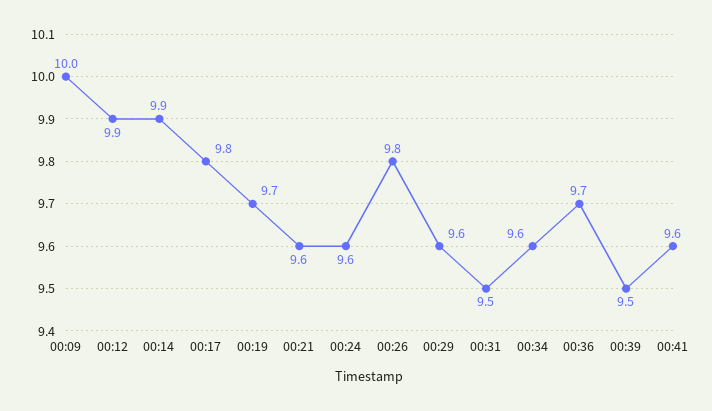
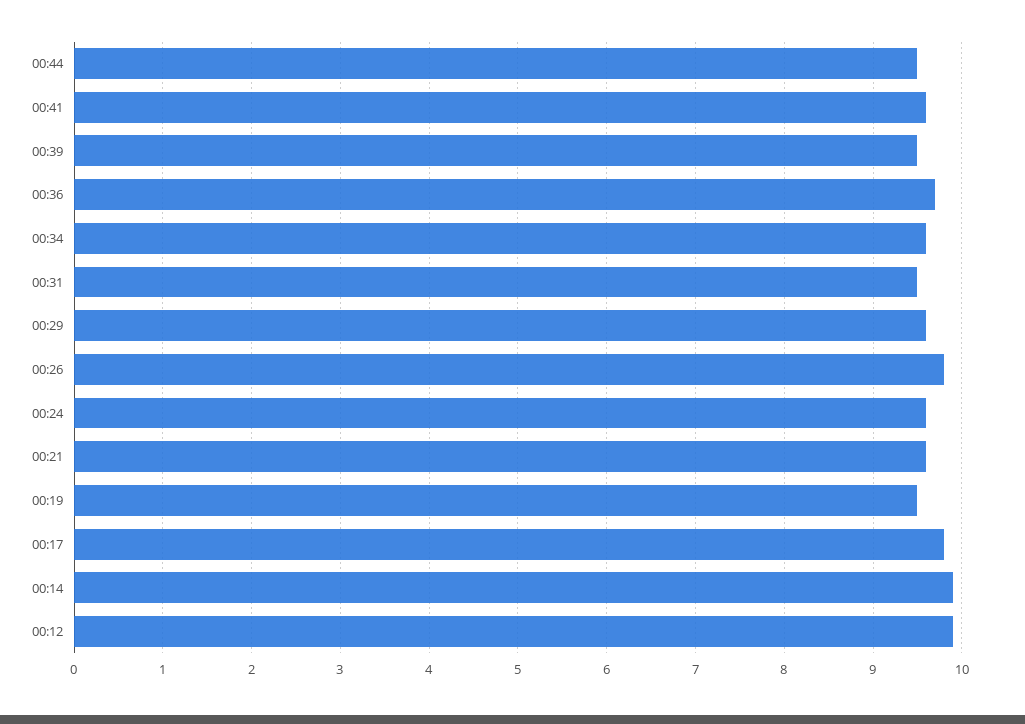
00:09: 10 -> none
00:19: 9.7 -> 9.5
00:44: none -> 9.5

